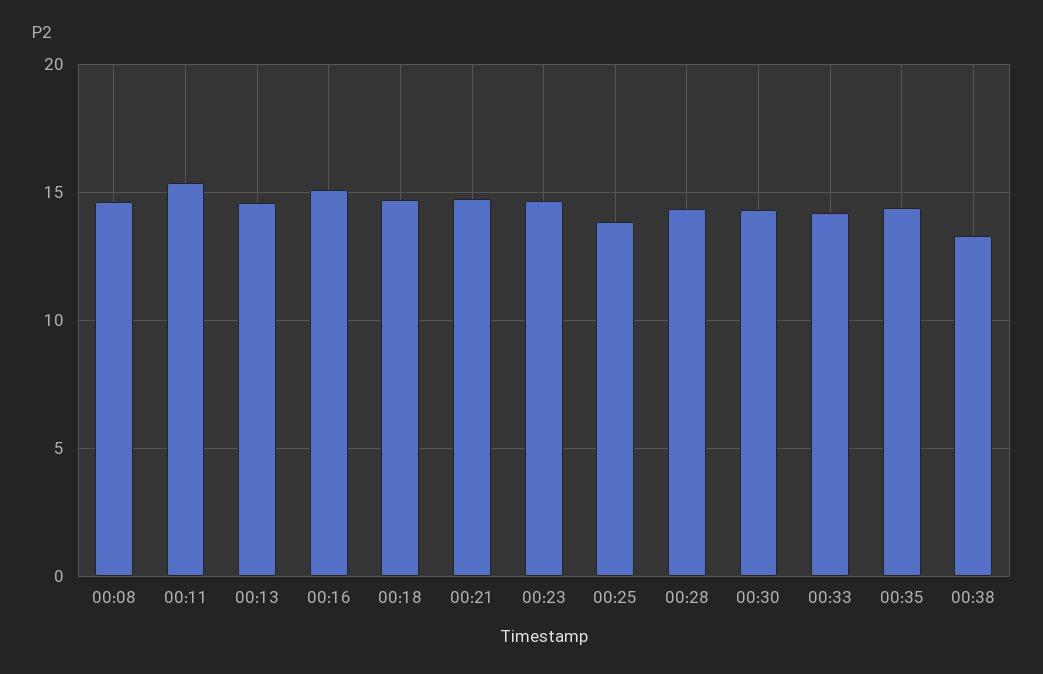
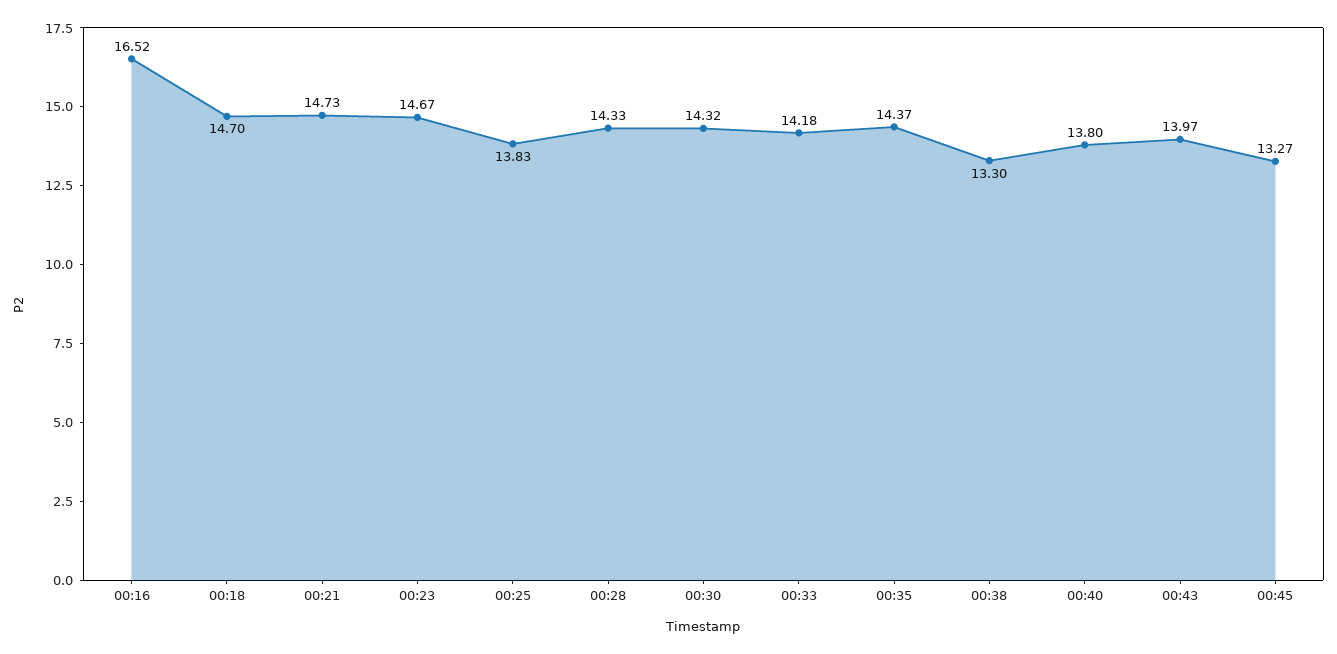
00:08: 14.5 -> none
00:11: 15.5 -> none
00:13: 14.5 -> none
00:16: 15 -> 16.52
00:40: none -> 13.8
00:43: none -> 13.97
00:45: none -> 13.27

